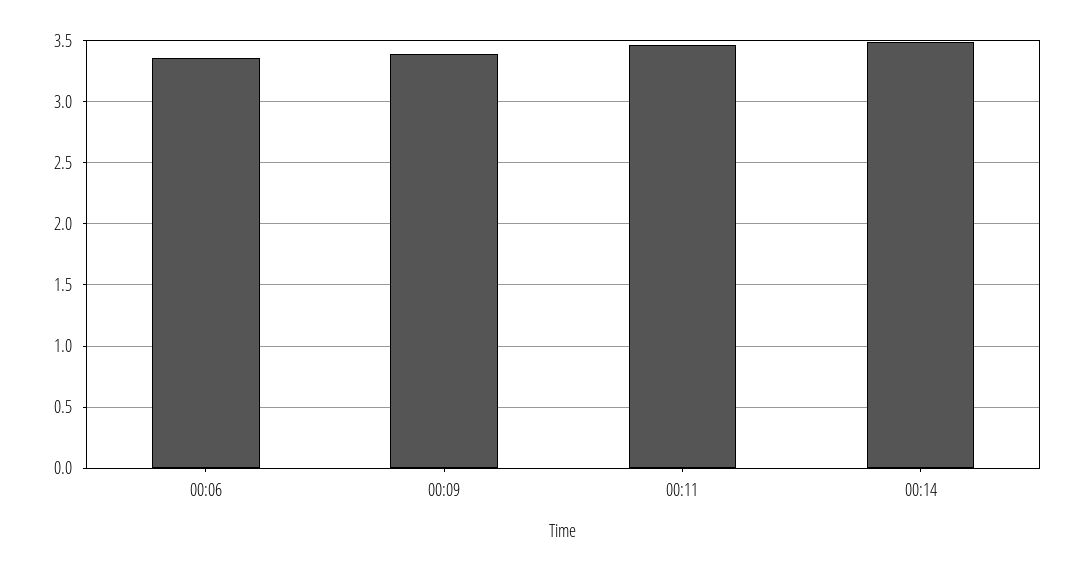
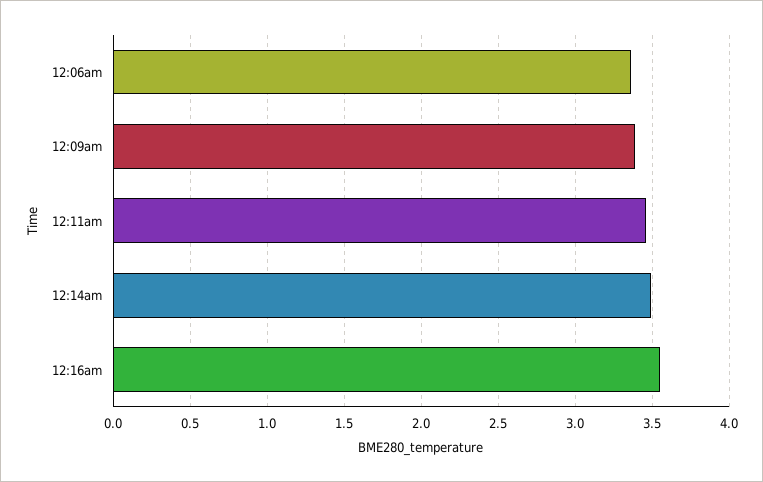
12:16am: none -> 3.55

